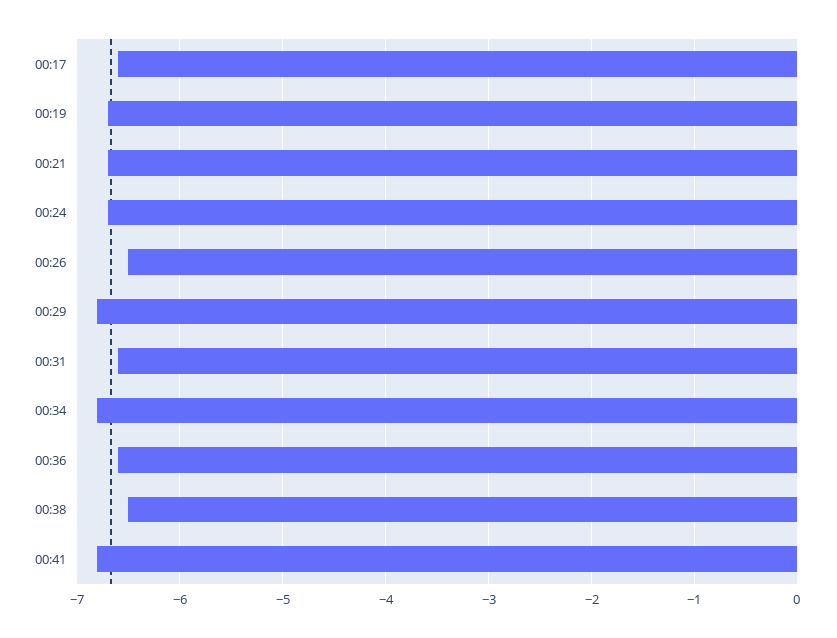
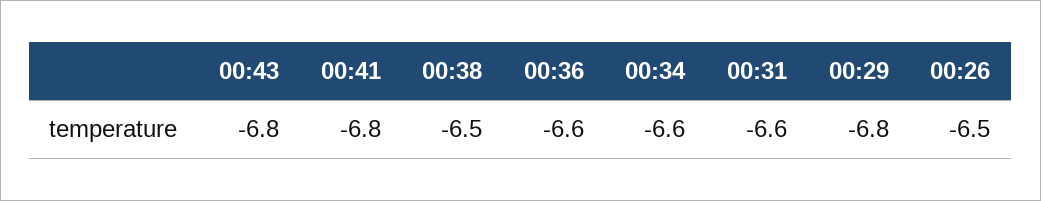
00:17: -6.6 -> none
00:19: -6.7 -> none
00:21: -6.7 -> none
00:24: -6.7 -> none
00:34: -6.8 -> -6.6
00:43: none -> -6.8

